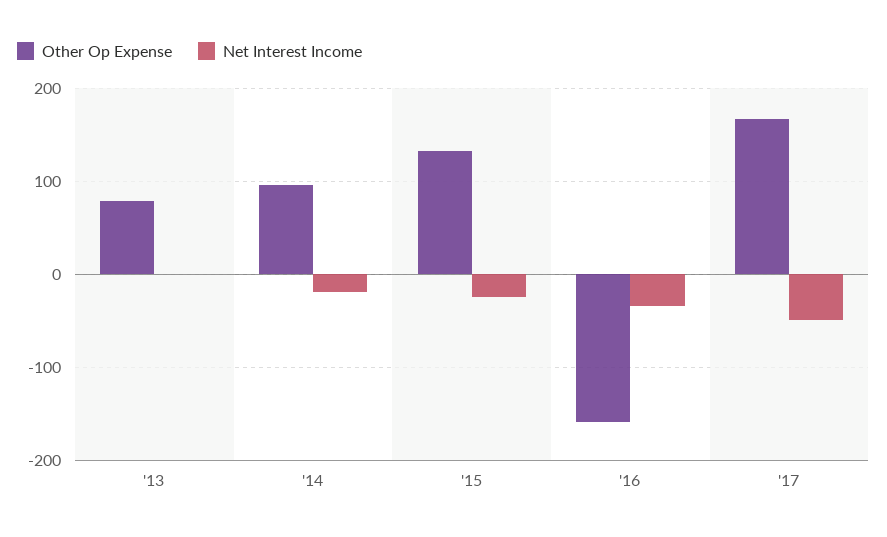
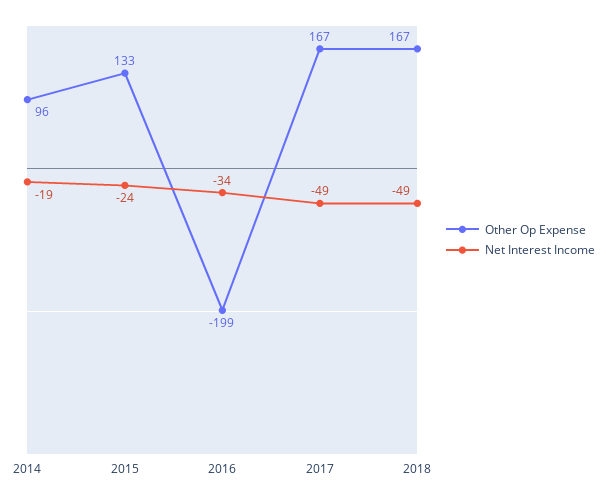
Other Op Expense, '13: 80 -> none
Net Interest Income, '13: 0 -> none
Other Op Expense, '16: -160 -> -199
Other Op Expense, 2018: none -> 167
Net Interest Income, 2018: none -> -49

